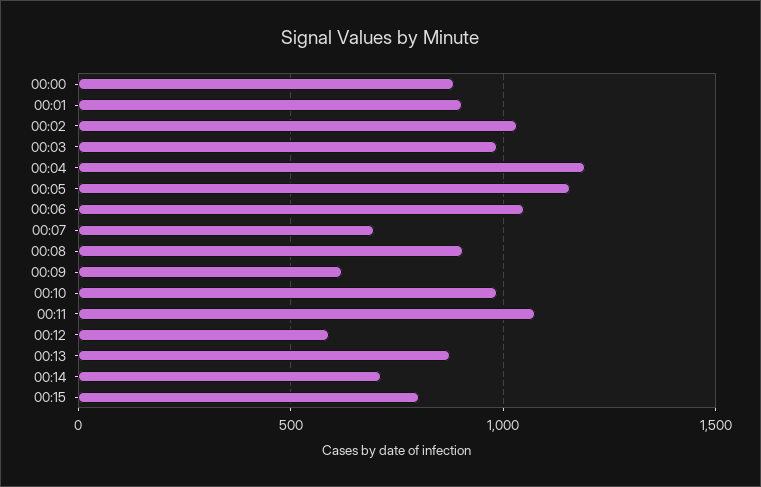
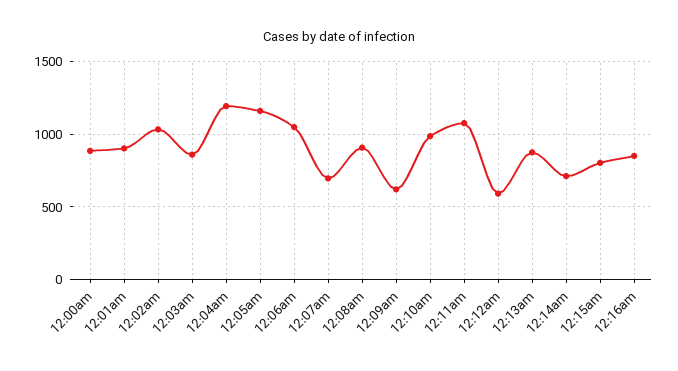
00:03: 1000 -> 850
12:16am: none -> 850

